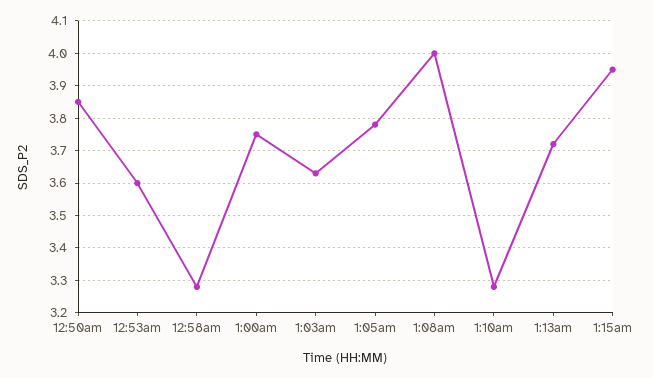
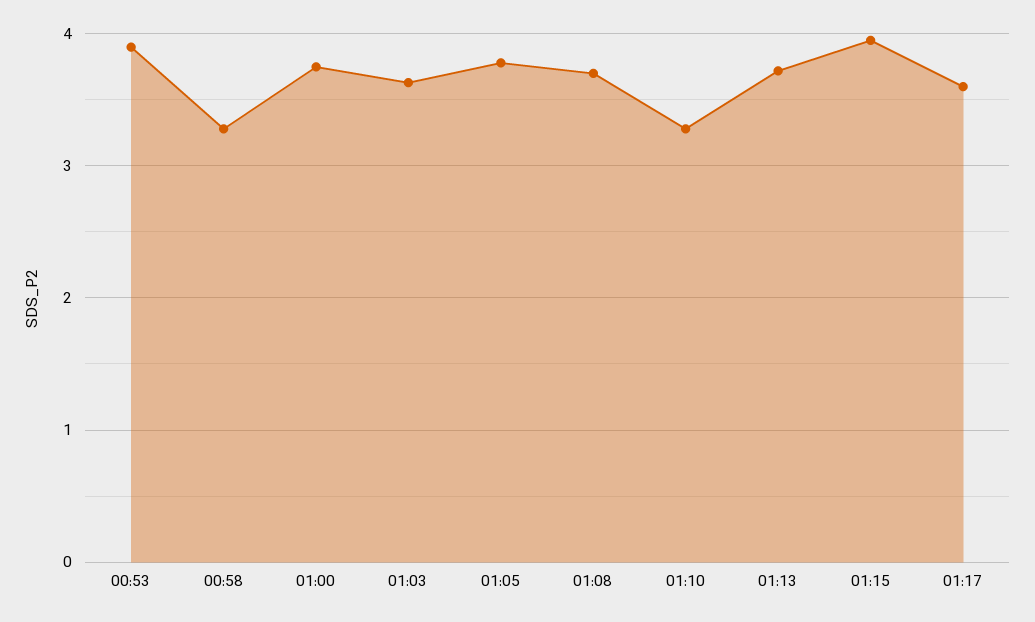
12:50am: 3.85 -> none
12:53am: 3.6 -> 3.9
1:08am: 4 -> 3.7
01:17: none -> 3.6

